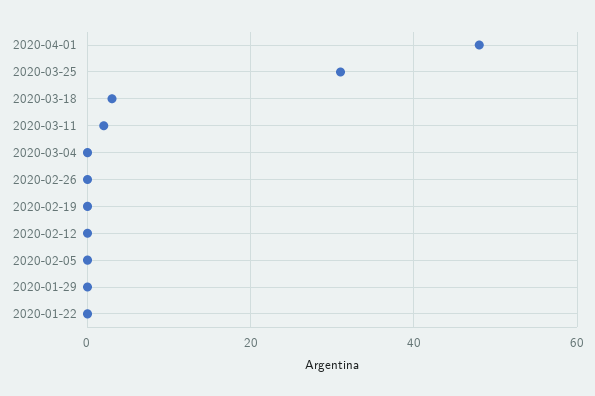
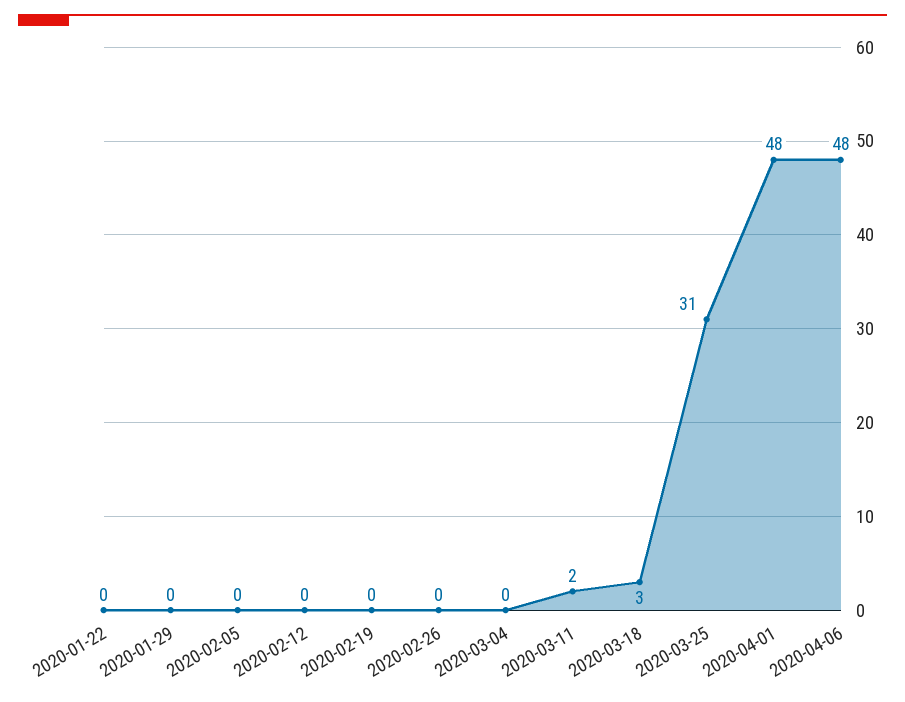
2020-04-06: none -> 48

